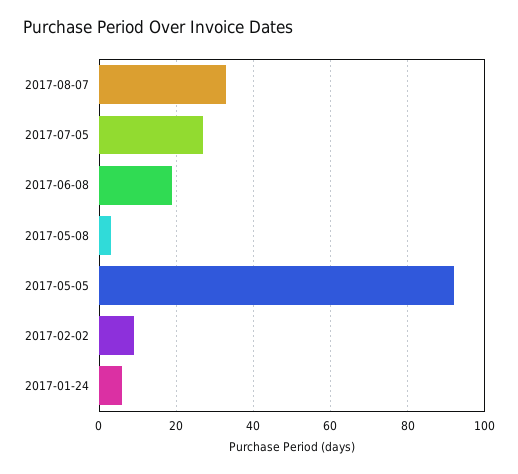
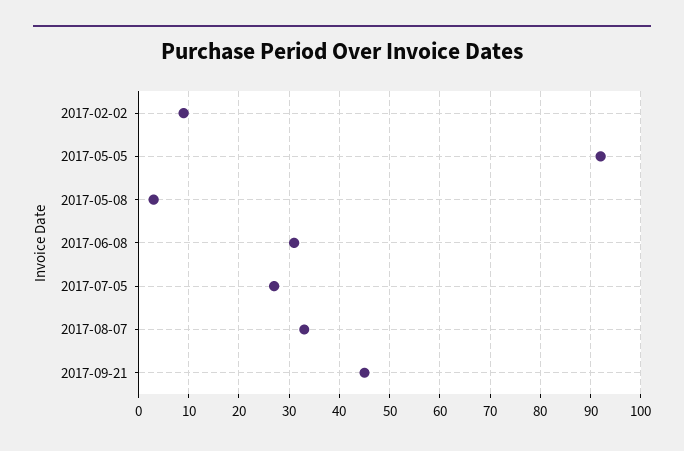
2017-06-08: 20 -> 30
2017-01-24: 5 -> none
2017-09-21: none -> 45

